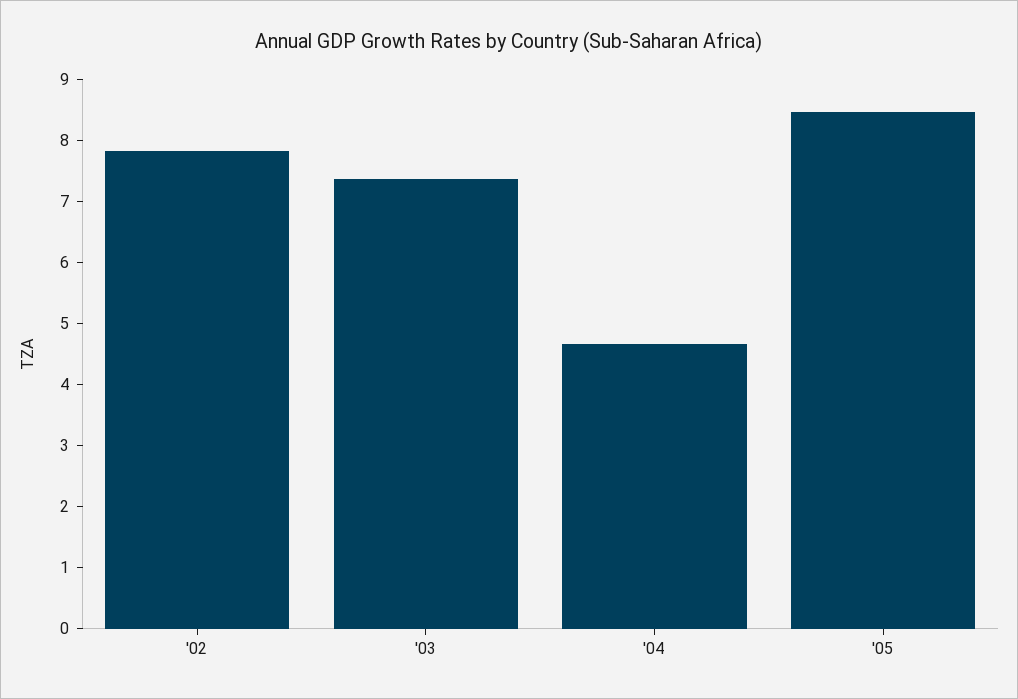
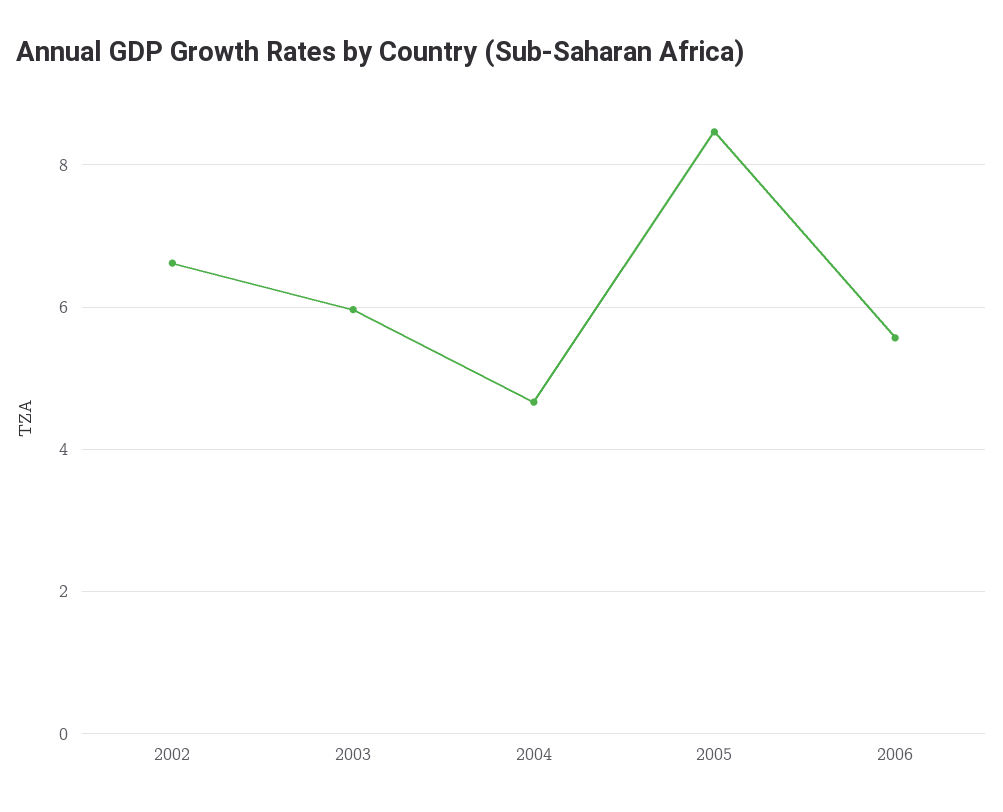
'02: 7.8 -> 6.6
'03: 7.4 -> 6
2006: none -> 5.6

